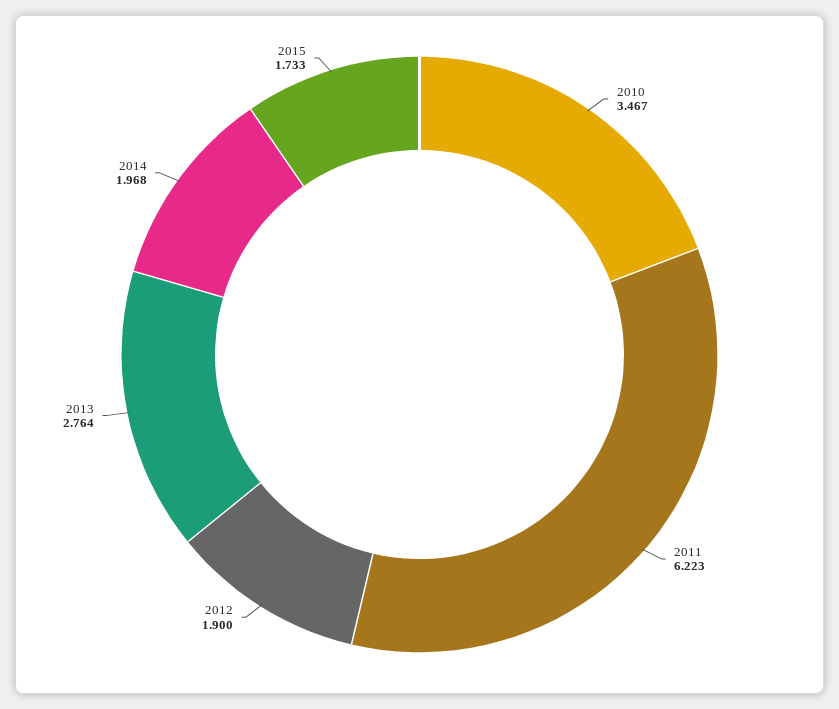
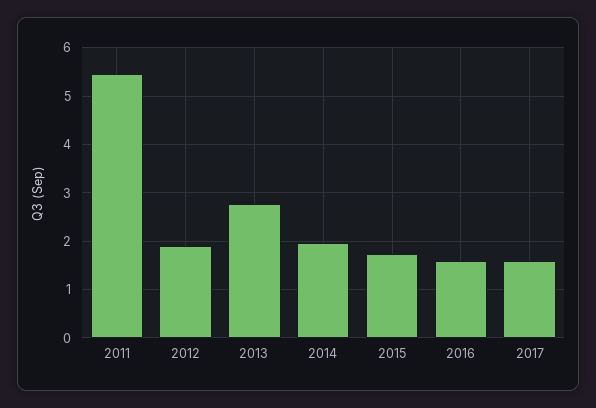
2010: 3.467 -> none
2011: 6.223 -> 5.4
2016: none -> 1.6
2017: none -> 1.6

